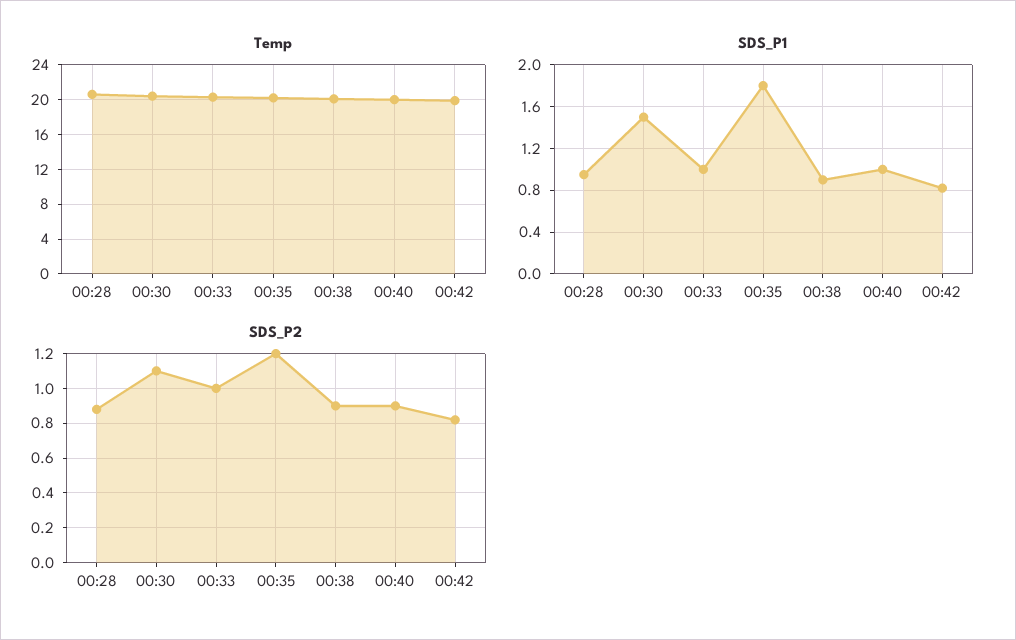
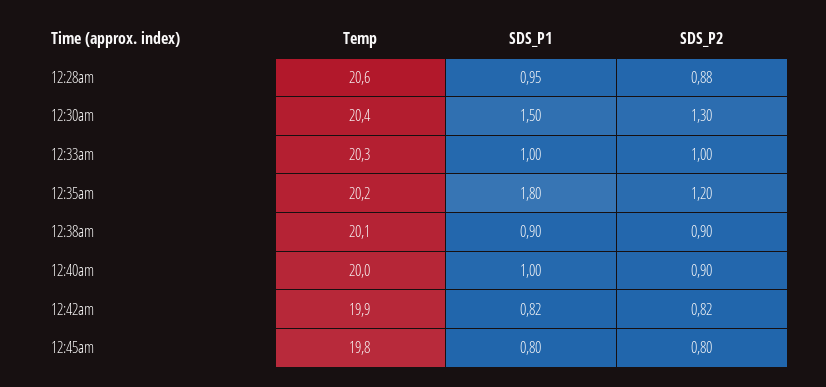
SDS_P2, 00:30: 1.1 -> 1.3
Temp, 12:45am: none -> 19.8
SDS_P1, 12:45am: none -> 0.8
SDS_P2, 12:45am: none -> 0.8

